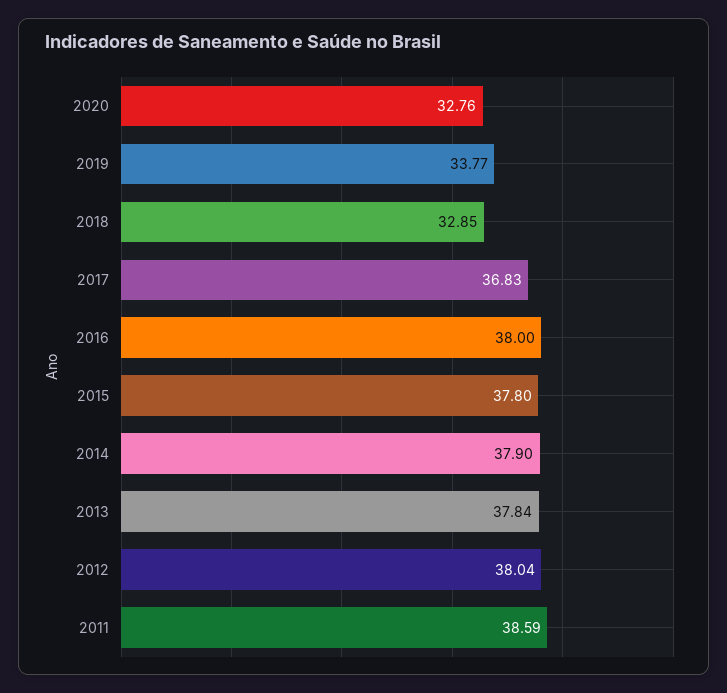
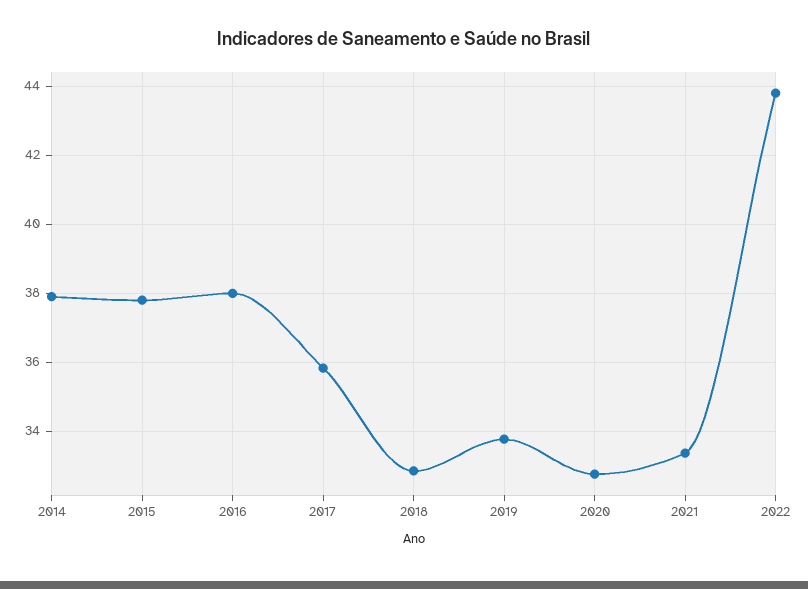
2017: 36.83 -> 35.8
2013: 37.84 -> none
2012: 38.04 -> none
2011: 38.59 -> none
2021: none -> 33.4
2022: none -> 43.8

